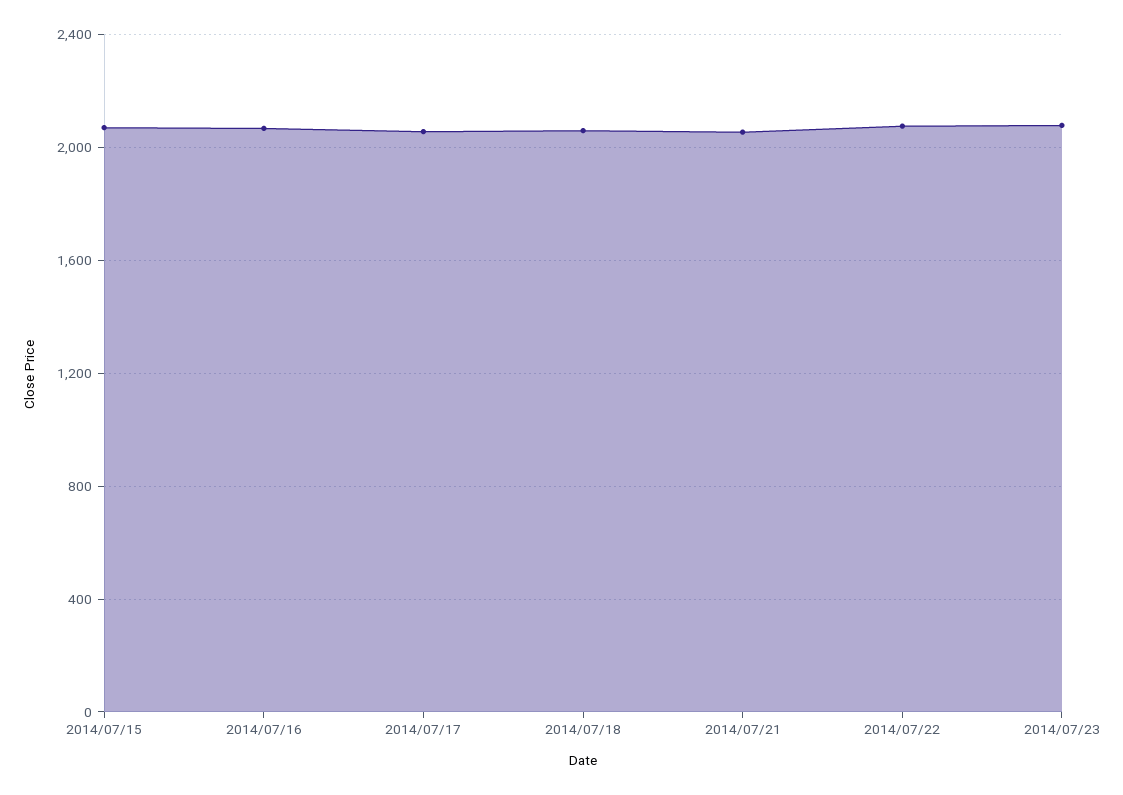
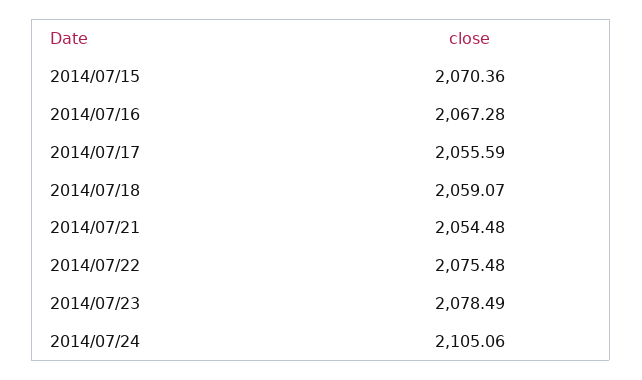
2014/07/24: none -> 2105.06

